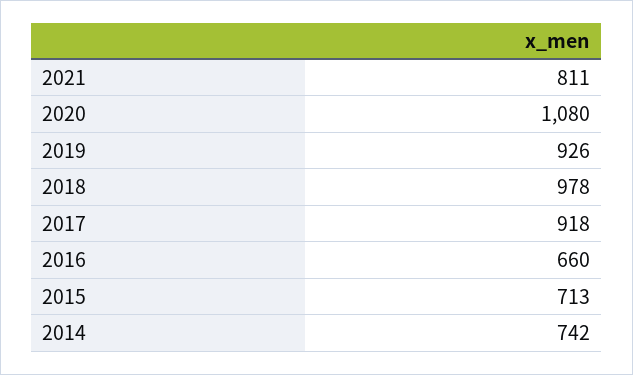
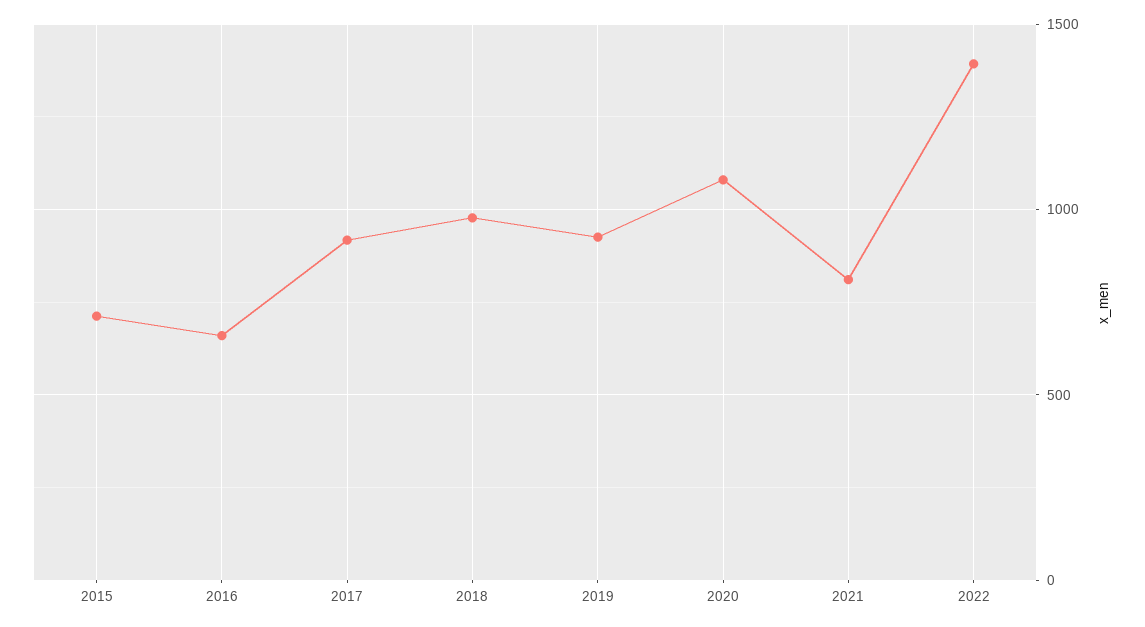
2014: 742 -> none
2022: none -> 1400

